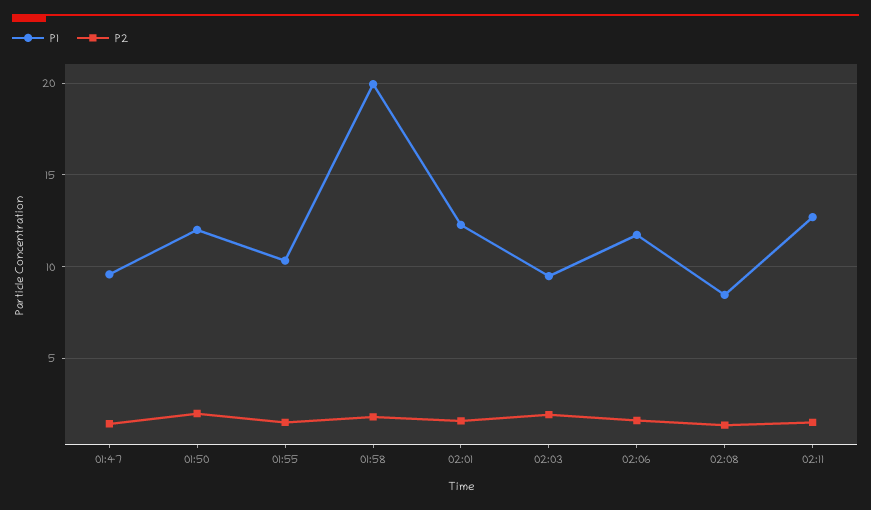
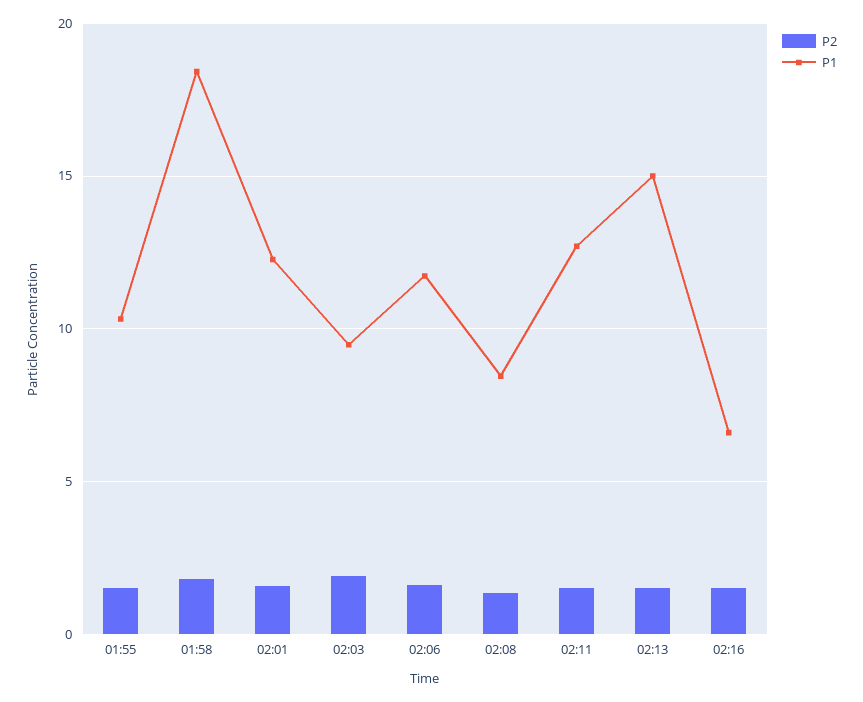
P1, 01:47: 9.5 -> none
P2, 01:47: 1.5 -> none
P1, 01:50: 12 -> none
P2, 01:50: 2 -> none
P1, 01:58: 20 -> 18.5
P2, 02:13: none -> 1.5
P1, 02:13: none -> 15
P2, 02:16: none -> 1.5
P1, 02:16: none -> 6.5

